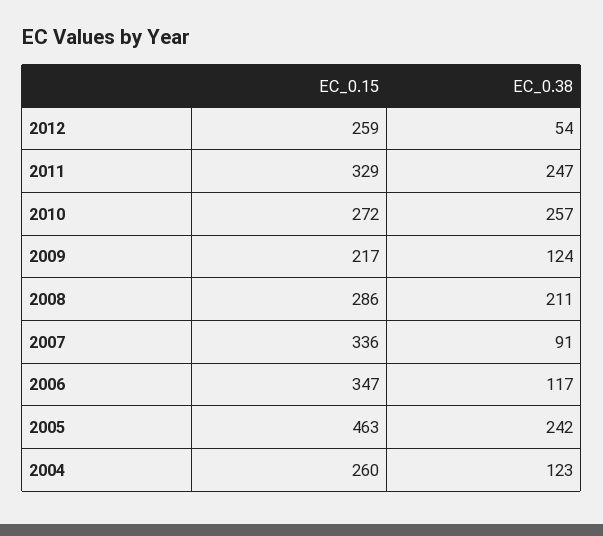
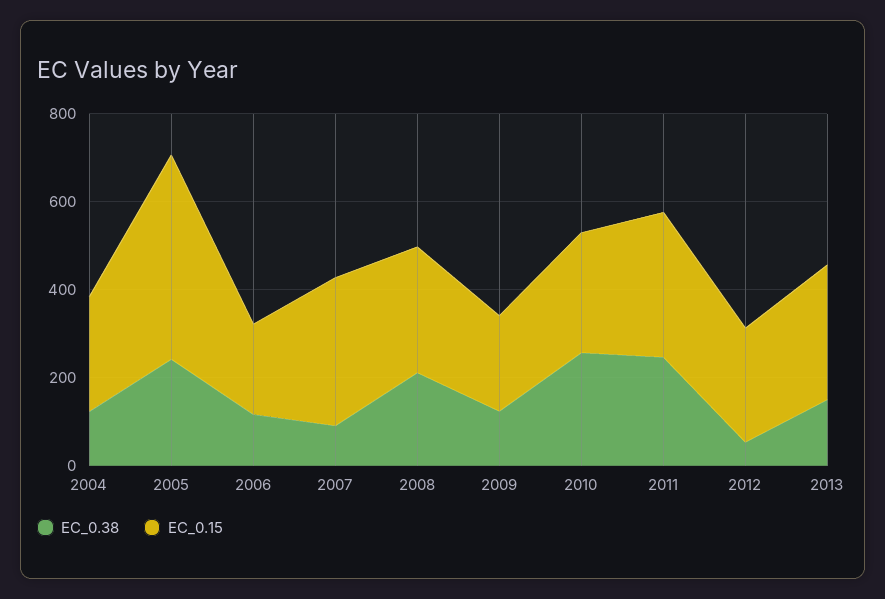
EC_0.15, 2006: 347 -> 200
EC_0.38, 2013: none -> 150
EC_0.15, 2013: none -> 300

